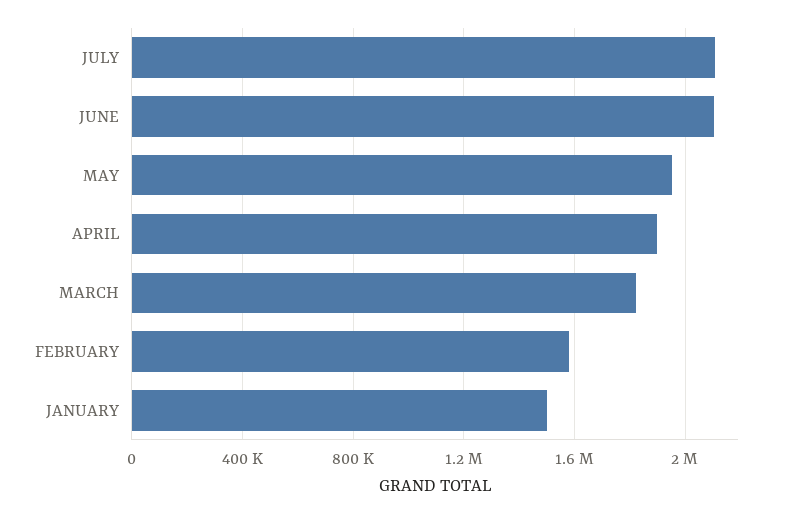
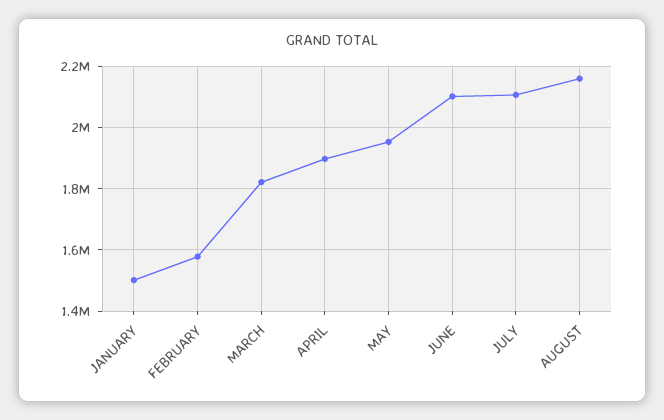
AUGUST: none -> 2160000

